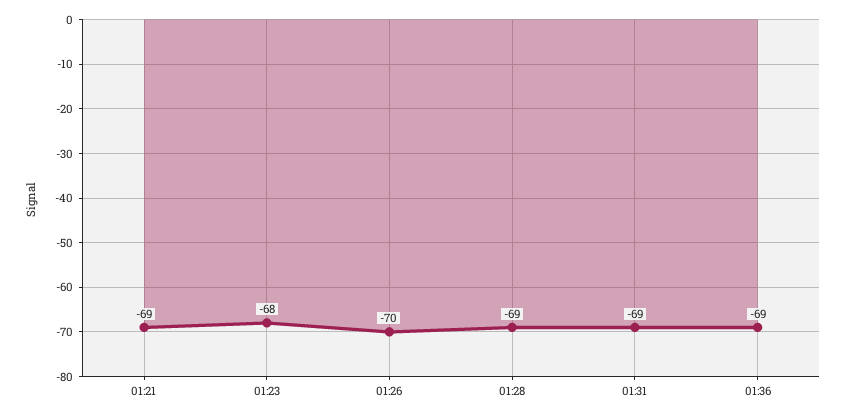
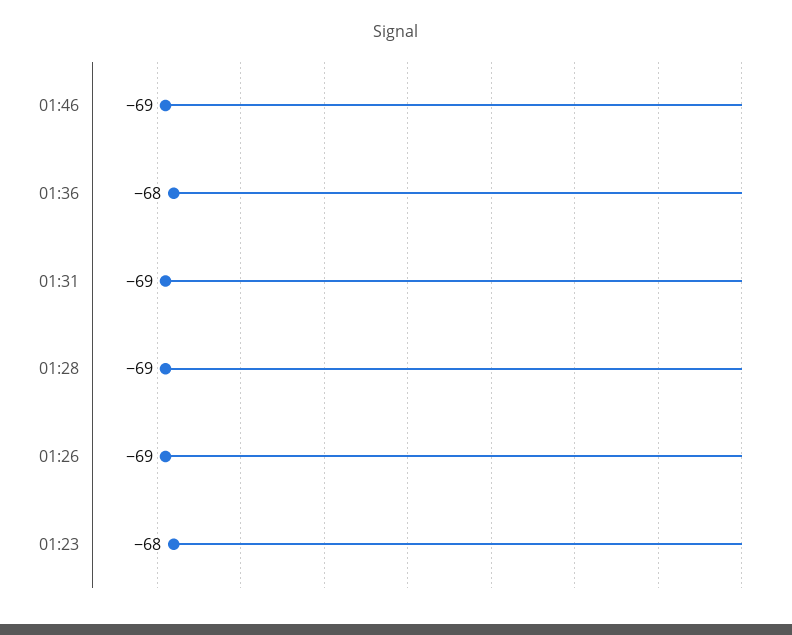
01:21: -69 -> none
01:26: -70 -> -69
01:36: -69 -> -68
01:46: none -> -69

